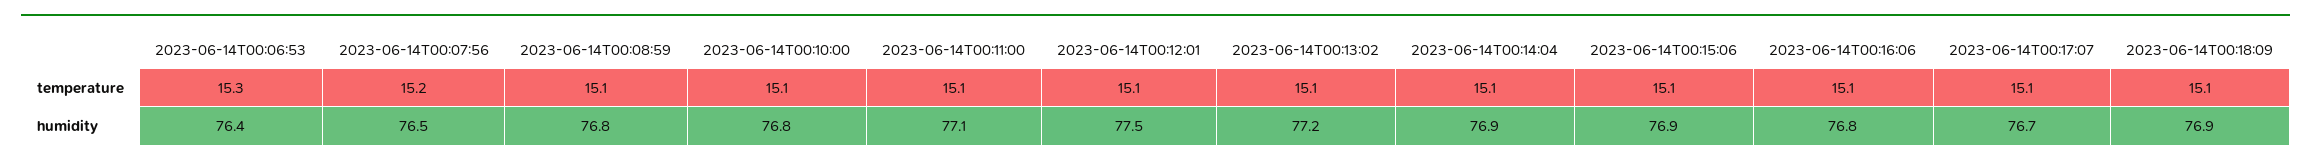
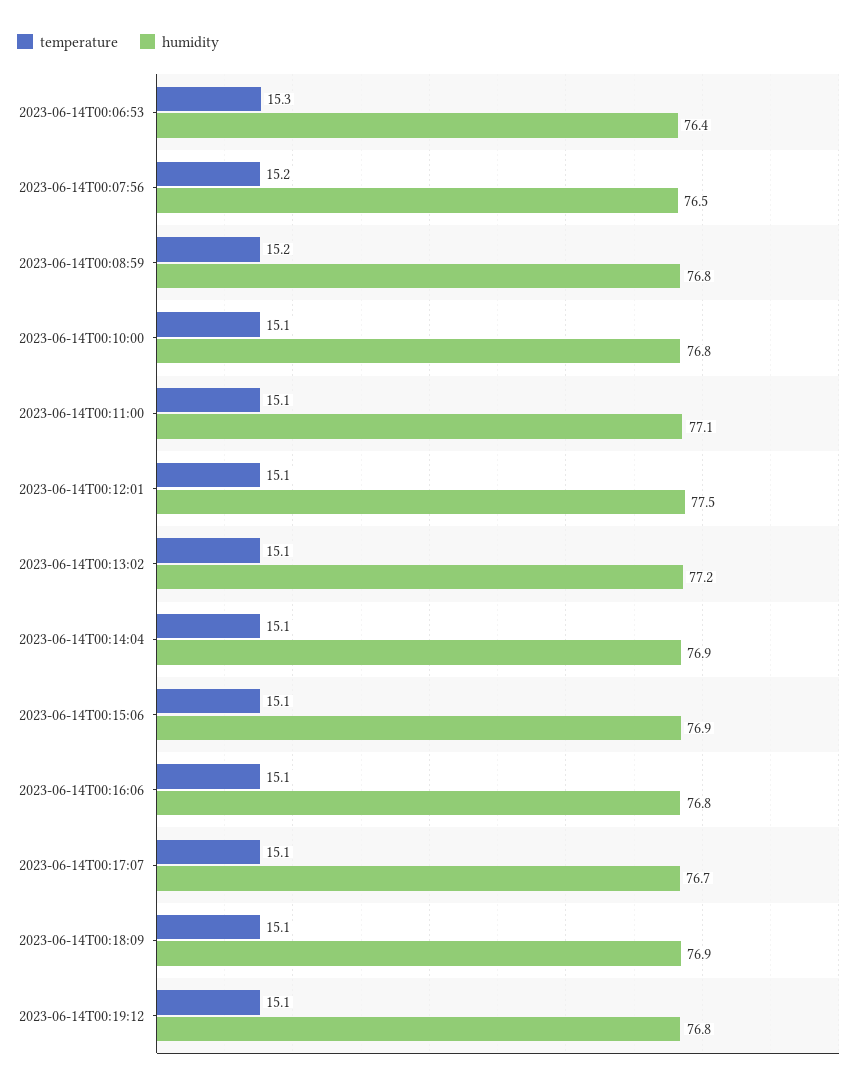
temperature, 2023-06-14T00:08:59: 15.1 -> 15.2
temperature, 2023-06-14T00:19:12: none -> 15.1
humidity, 2023-06-14T00:19:12: none -> 76.8

